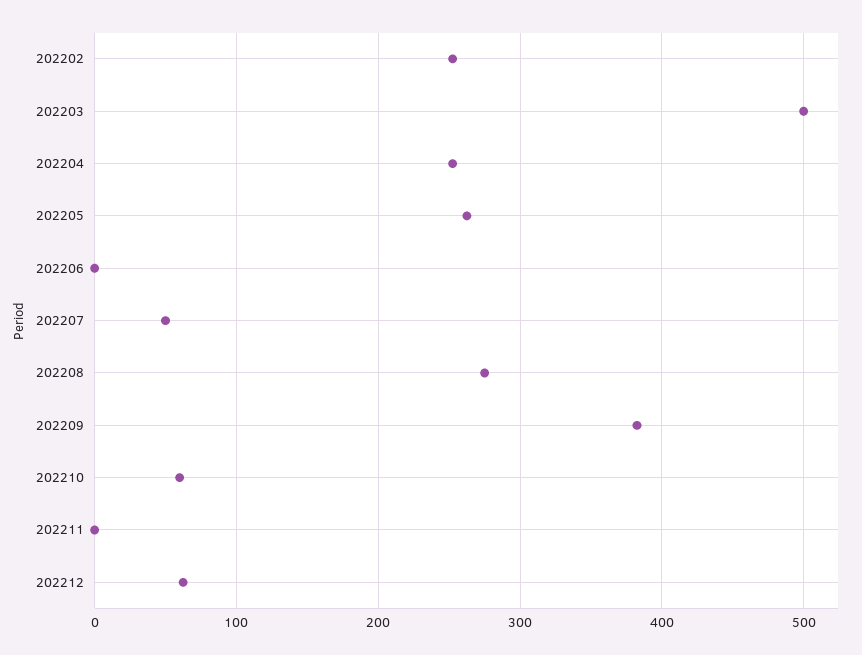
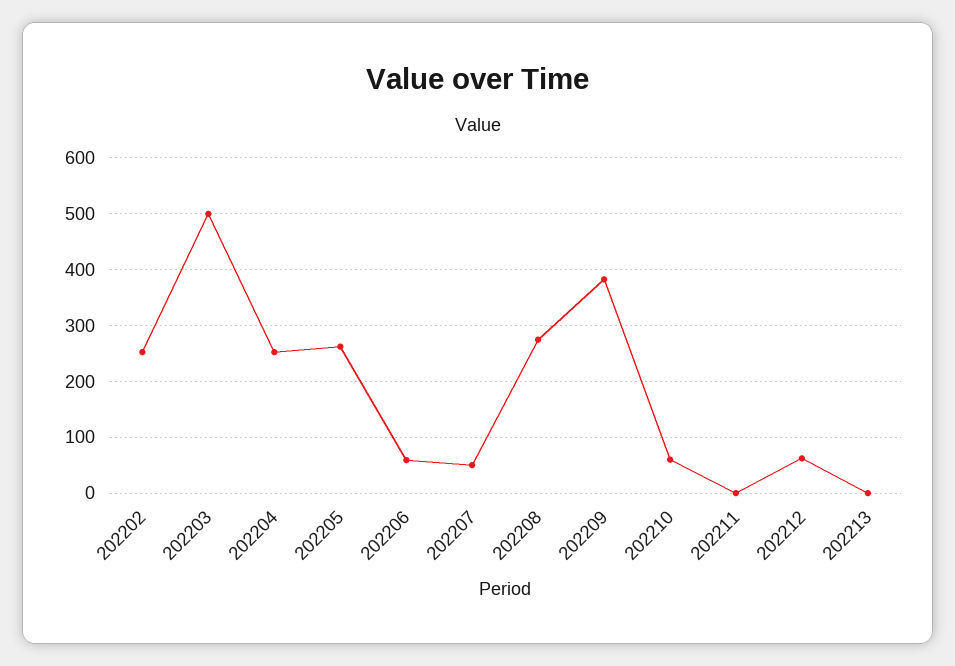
202206: 0 -> 60
202213: none -> 0

